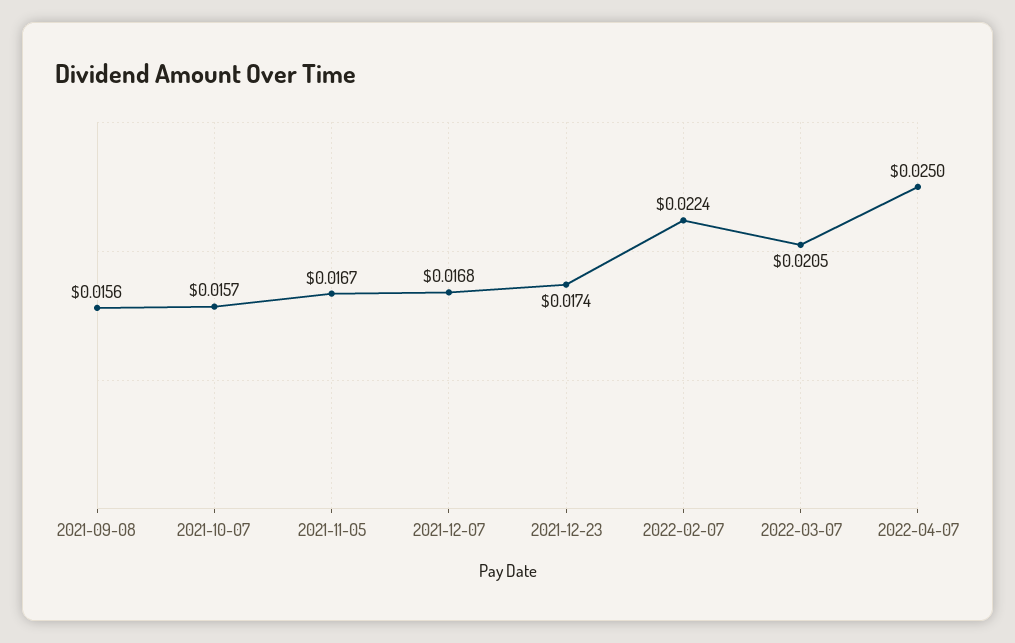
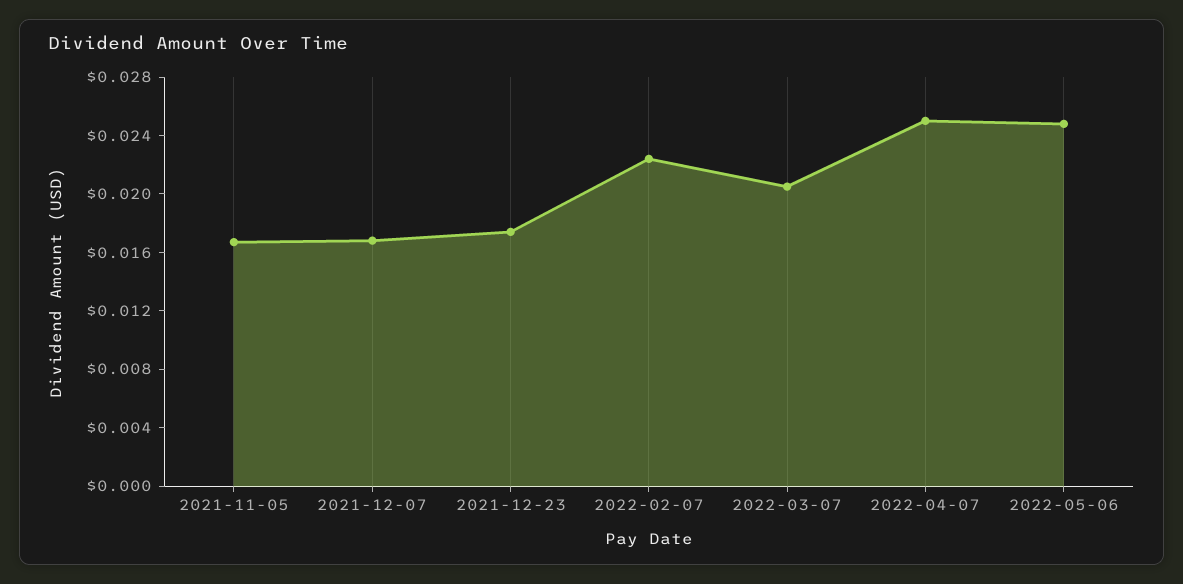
2021-09-08: 0.0156 -> none
2021-10-07: 0.0157 -> none
2022-05-06: none -> 0.025

